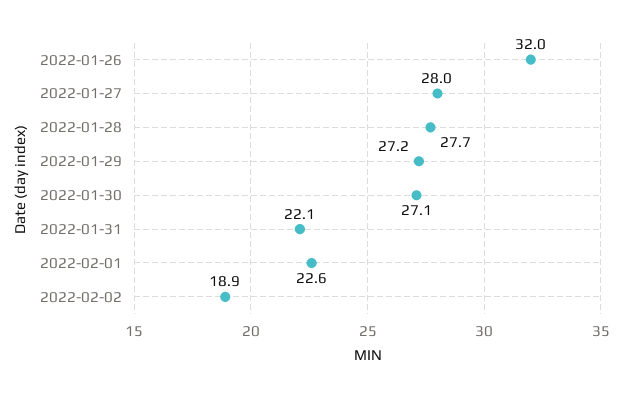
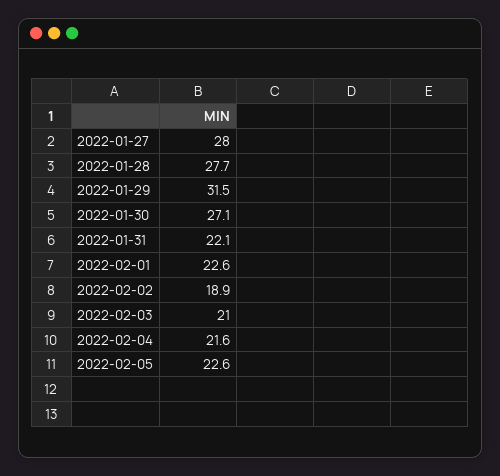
2022-01-26: 32 -> none
2022-01-29: 27.2 -> 31.5
2022-02-03: none -> 21
2022-02-04: none -> 21.6
2022-02-05: none -> 22.6

